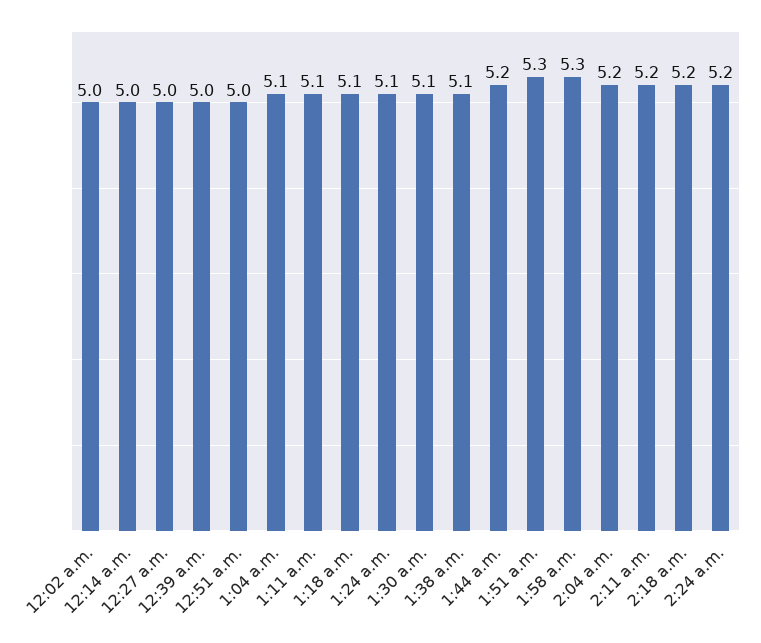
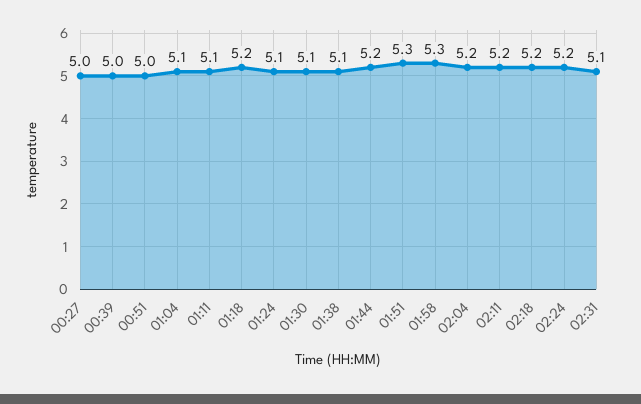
12:02 a.m.: 5 -> none
12:14 a.m.: 5 -> none
1:18 a.m.: 5.1 -> 5.2
02:31: none -> 5.1

